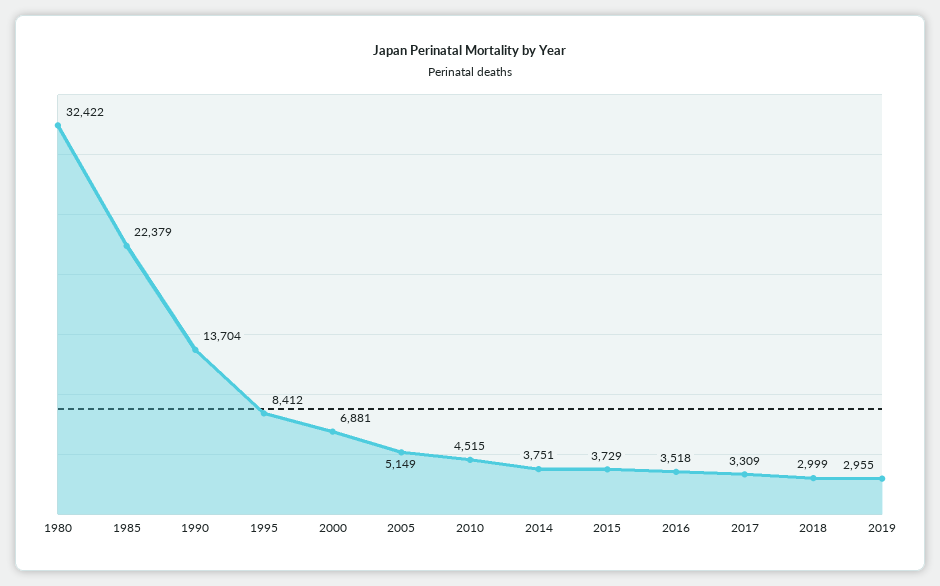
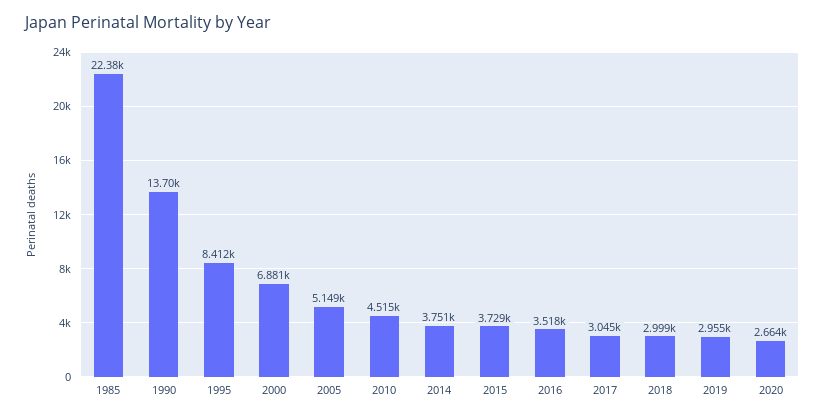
1980: 32422 -> none
2017: 3309 -> 3045
2020: none -> 2664

